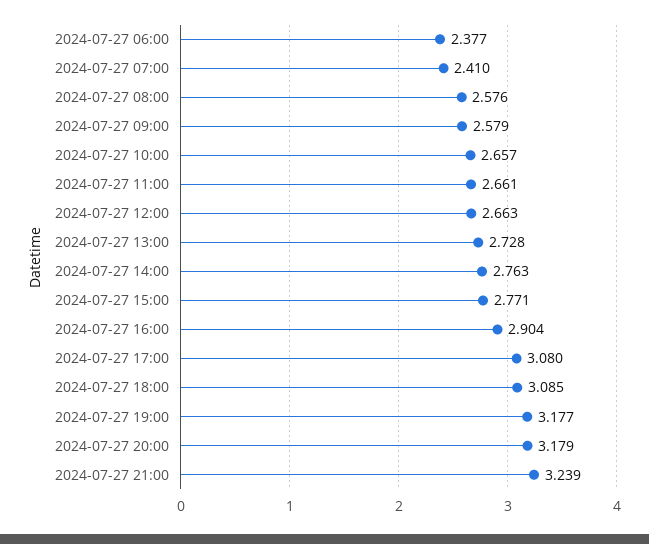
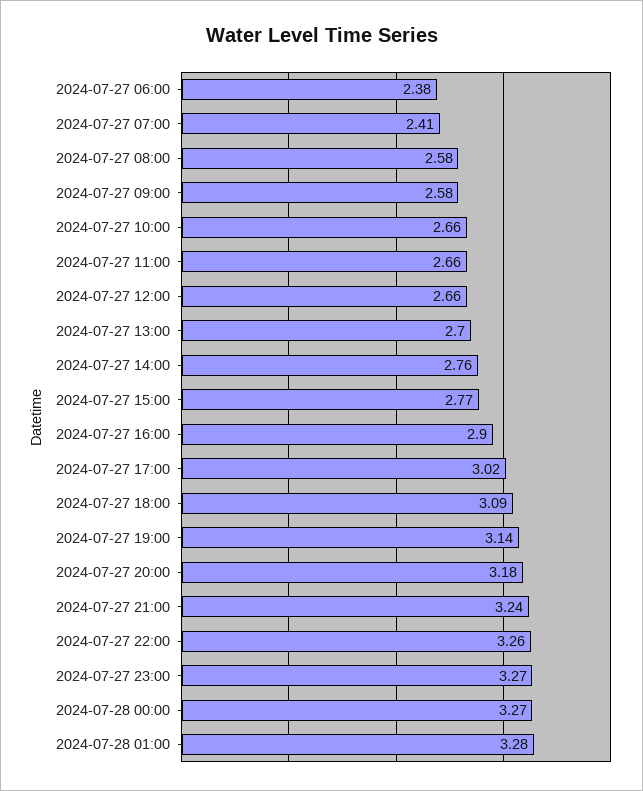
2024-07-27 13:00: 2.728 -> 2.7
2024-07-27 17:00: 3.08 -> 3.02
2024-07-27 19:00: 3.177 -> 3.14
2024-07-27 22:00: none -> 3.26
2024-07-27 23:00: none -> 3.27
2024-07-28 00:00: none -> 3.27
2024-07-28 01:00: none -> 3.28

